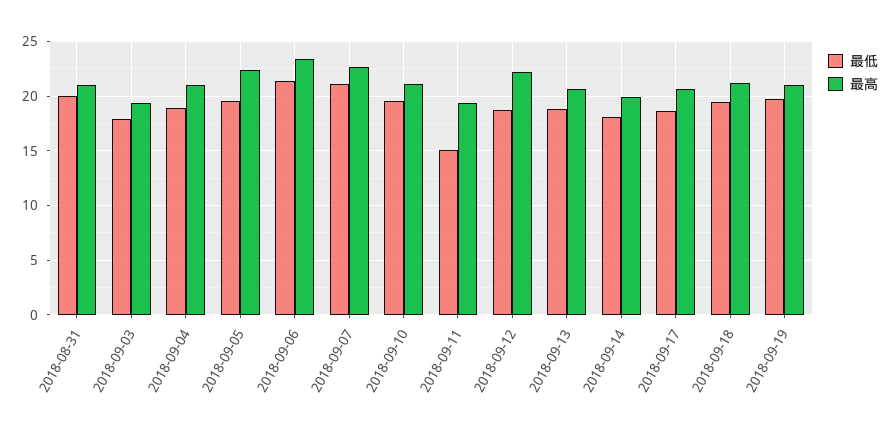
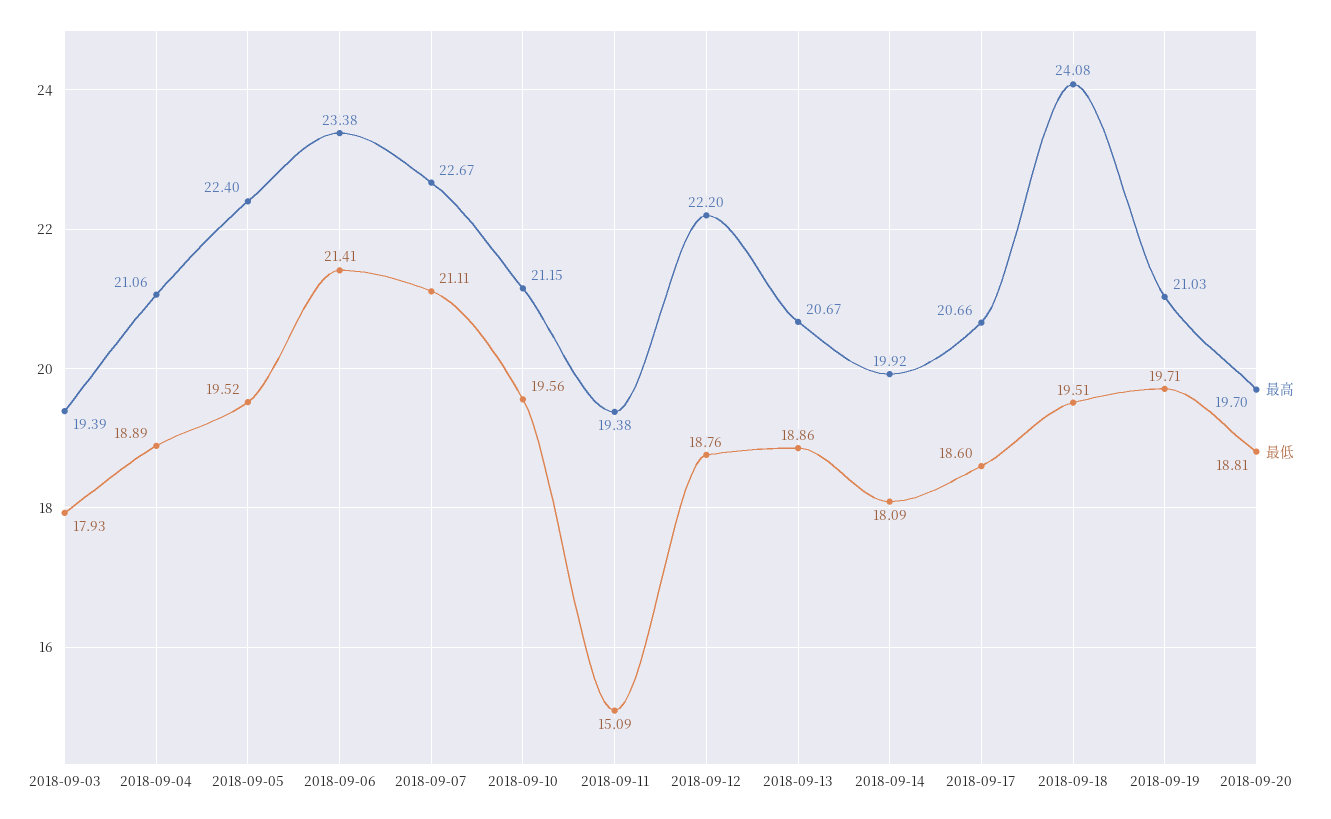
最低, 2018-08-31: 20 -> none
最高, 2018-08-31: 21 -> none
最高, 2018-09-18: 21 -> 24.08
最高, 2018-09-20: none -> 19.7
最低, 2018-09-20: none -> 18.81

